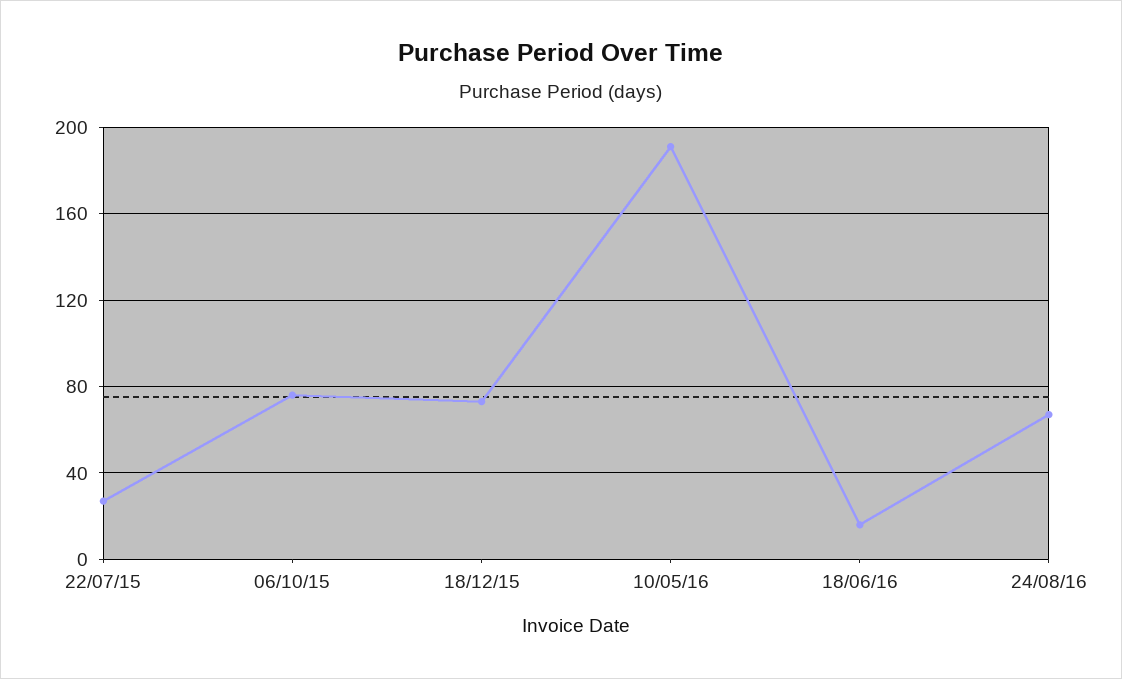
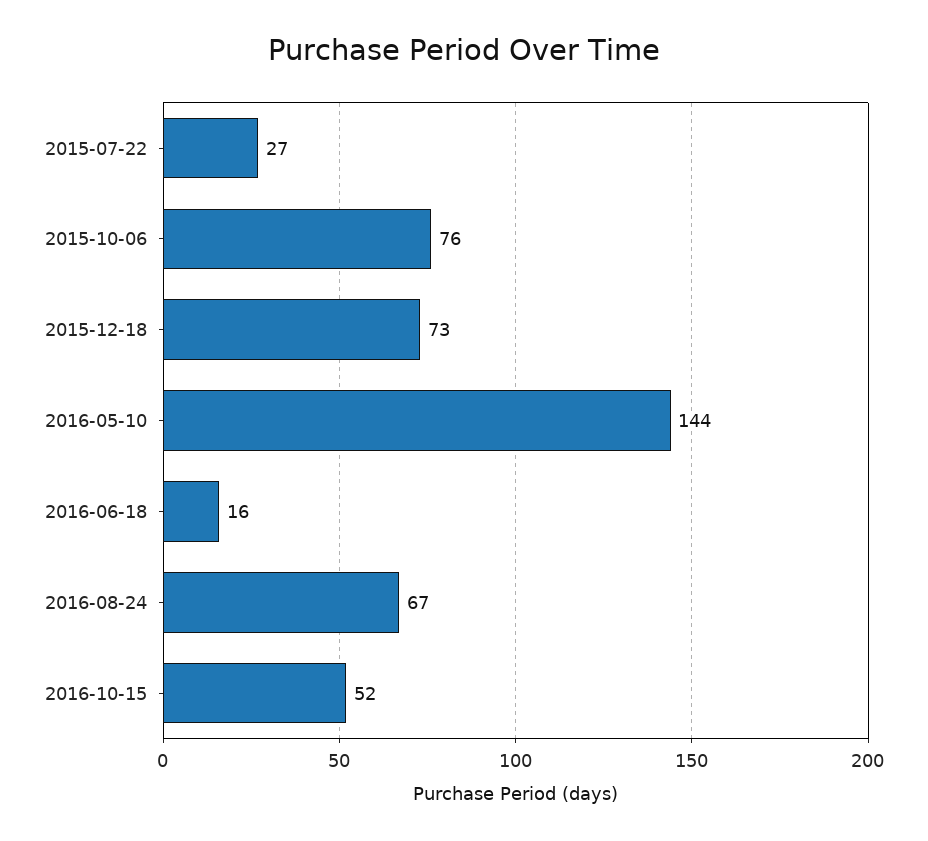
10/05/16: 190 -> 144
2016-10-15: none -> 52

